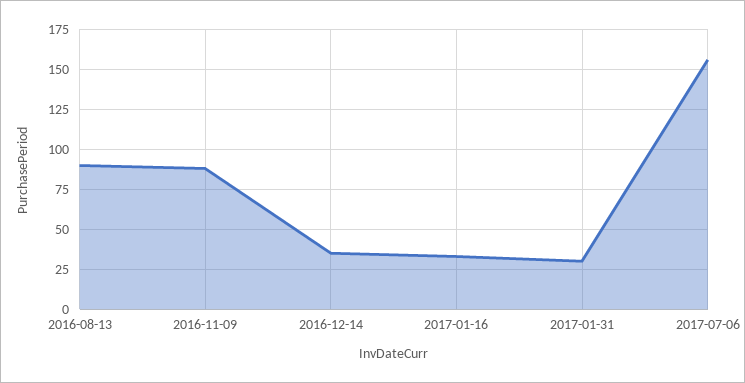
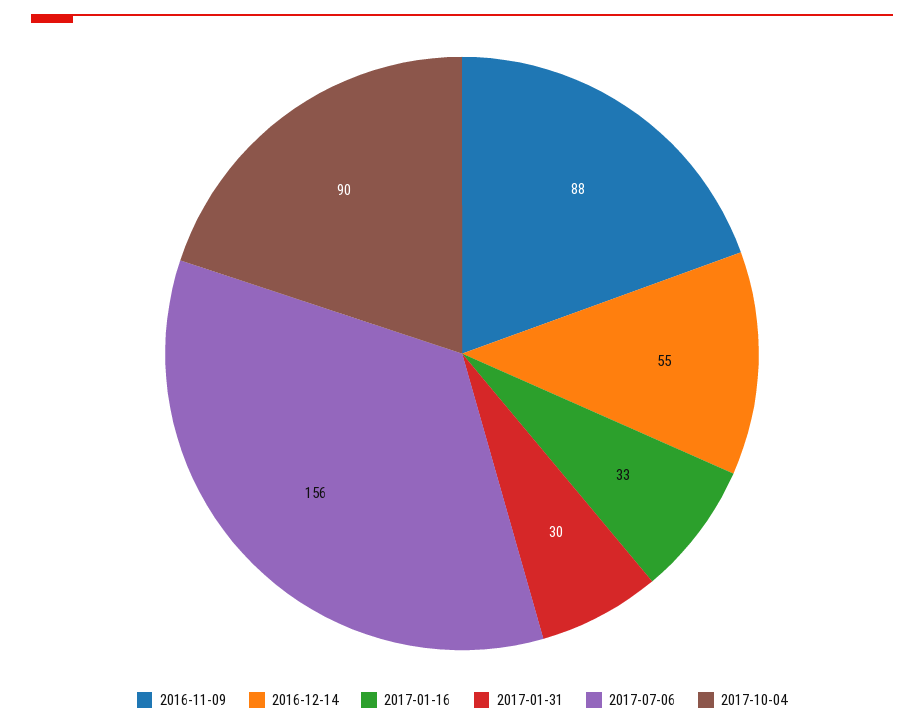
2016-08-13: 90 -> none
2016-12-14: 35 -> 55
2017-10-04: none -> 90

